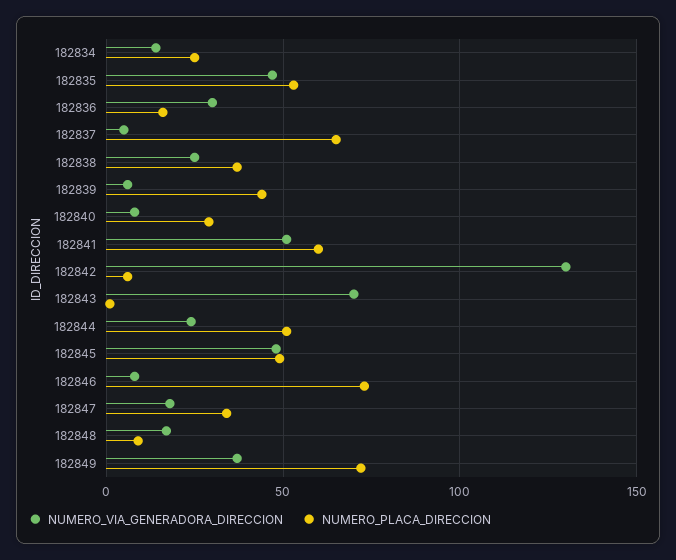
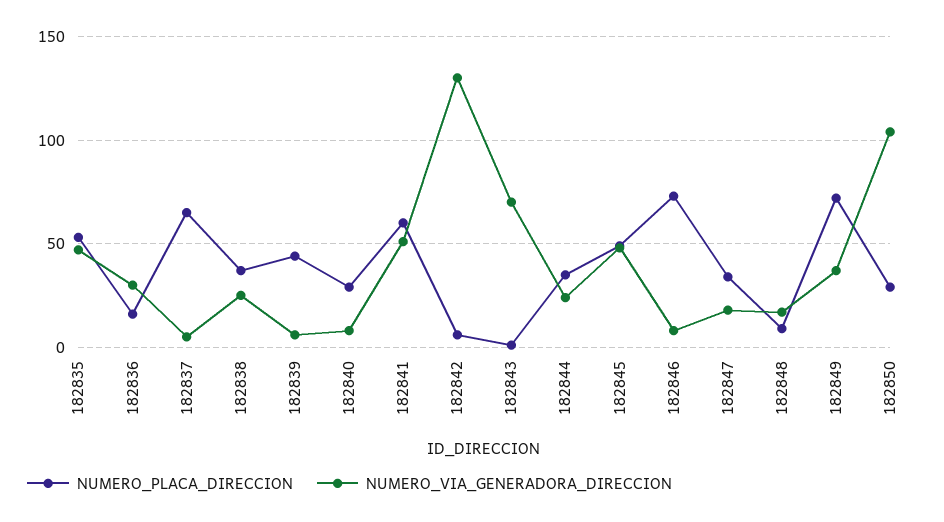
NUMERO_VIA_GENERADORA_DIRECCION, 182834: 15 -> none
NUMERO_PLACA_DIRECCION, 182834: 25 -> none
NUMERO_PLACA_DIRECCION, 182844: 50 -> 35
NUMERO_PLACA_DIRECCION, 182850: none -> 30
NUMERO_VIA_GENERADORA_DIRECCION, 182850: none -> 105

